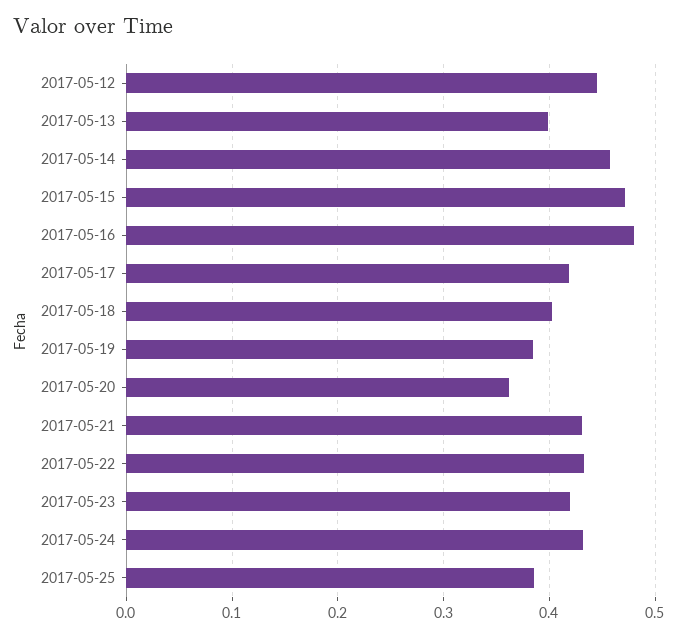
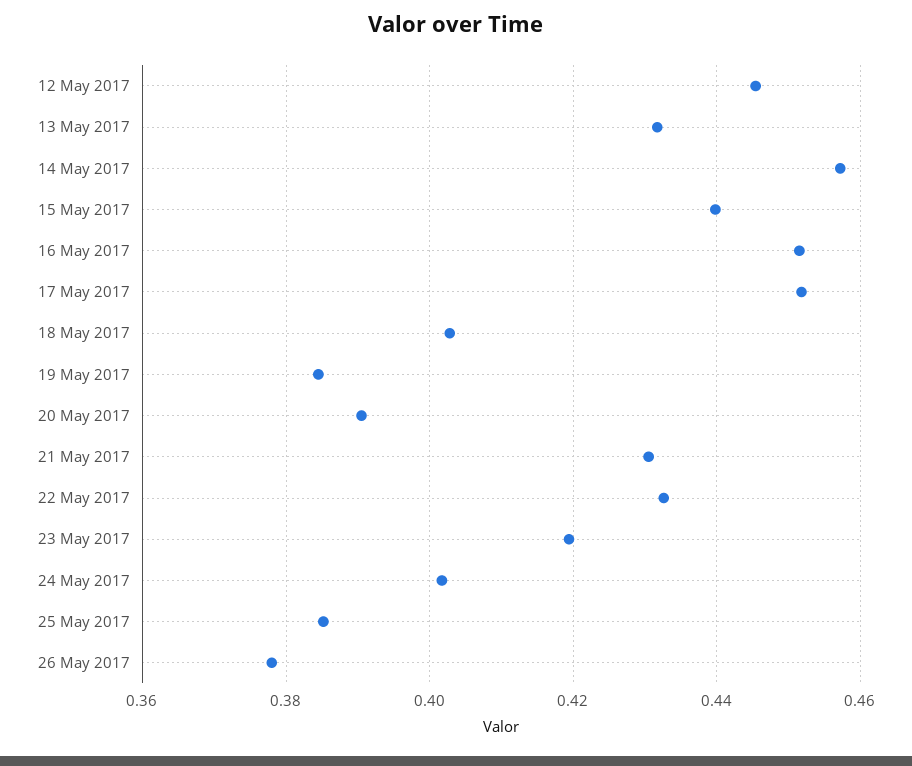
2017-05-13: 0.4 -> 0.432
2017-05-15: 0.47 -> 0.44
2017-05-16: 0.48 -> 0.452
2017-05-17: 0.42 -> 0.452
2017-05-20: 0.36 -> 0.39
2017-05-24: 0.43 -> 0.402
26 May 2017: none -> 0.378

